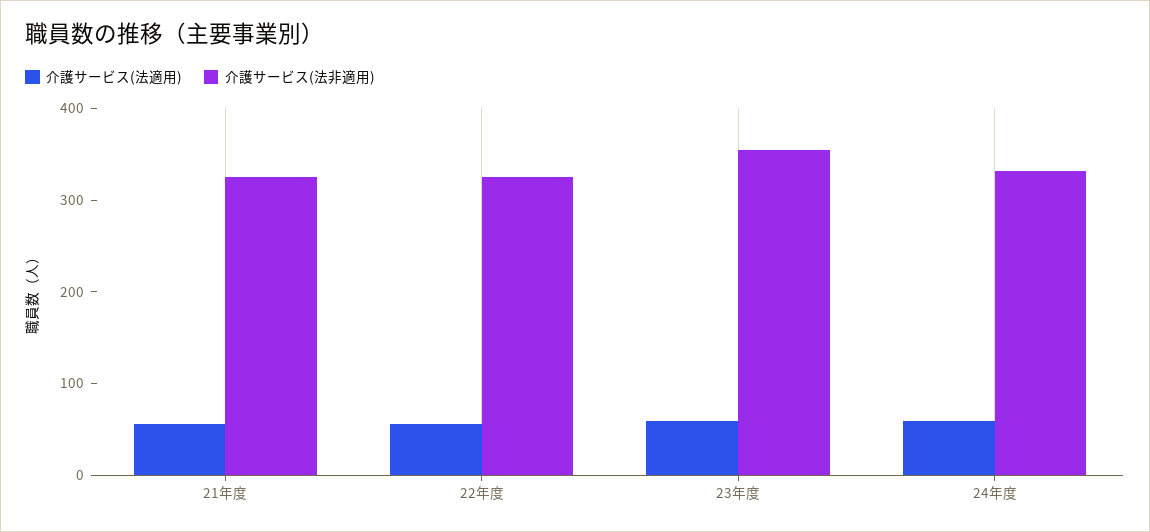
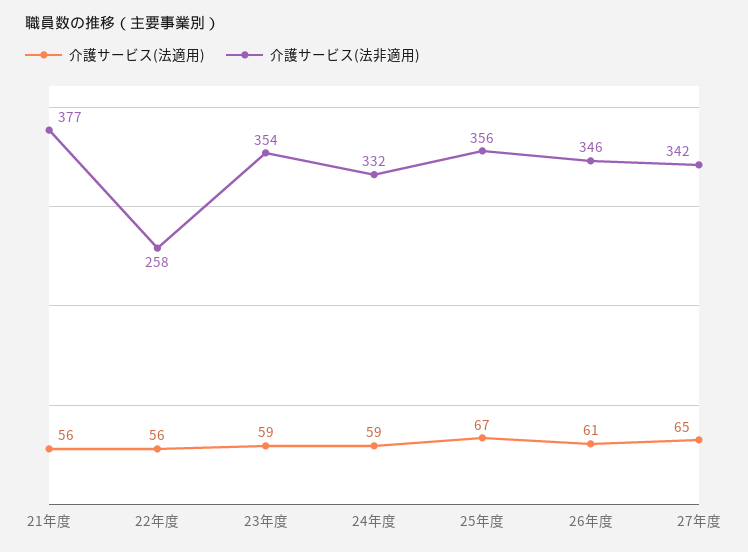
介護サービス(法非適用), 21年度: 320 -> 377
介護サービス(法非適用), 22年度: 320 -> 258
介護サービス(法適用), 25年度: none -> 67
介護サービス(法非適用), 25年度: none -> 356
介護サービス(法適用), 26年度: none -> 61
介護サービス(法非適用), 26年度: none -> 346
介護サービス(法適用), 27年度: none -> 65
介護サービス(法非適用), 27年度: none -> 342

